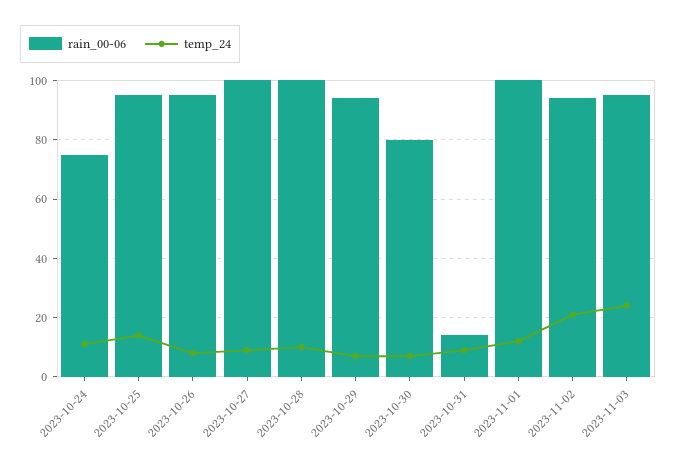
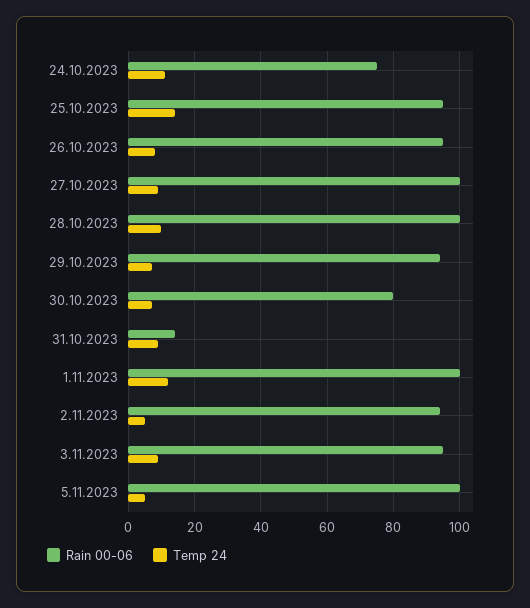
temp_24, 2023-11-02: 20 -> 5
temp_24, 2023-11-03: 25 -> 10
rain_00-06, 5.11.2023: none -> 100
temp_24, 5.11.2023: none -> 5

